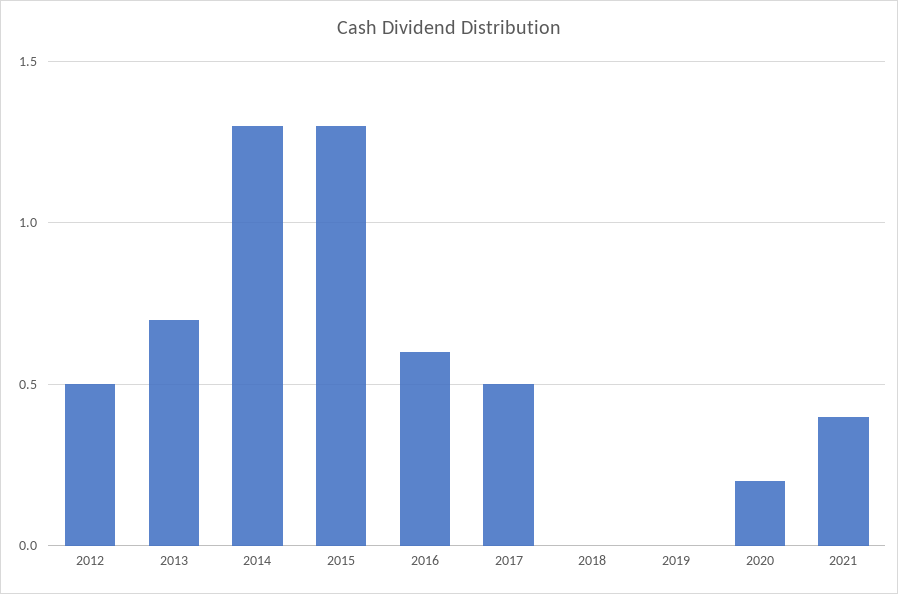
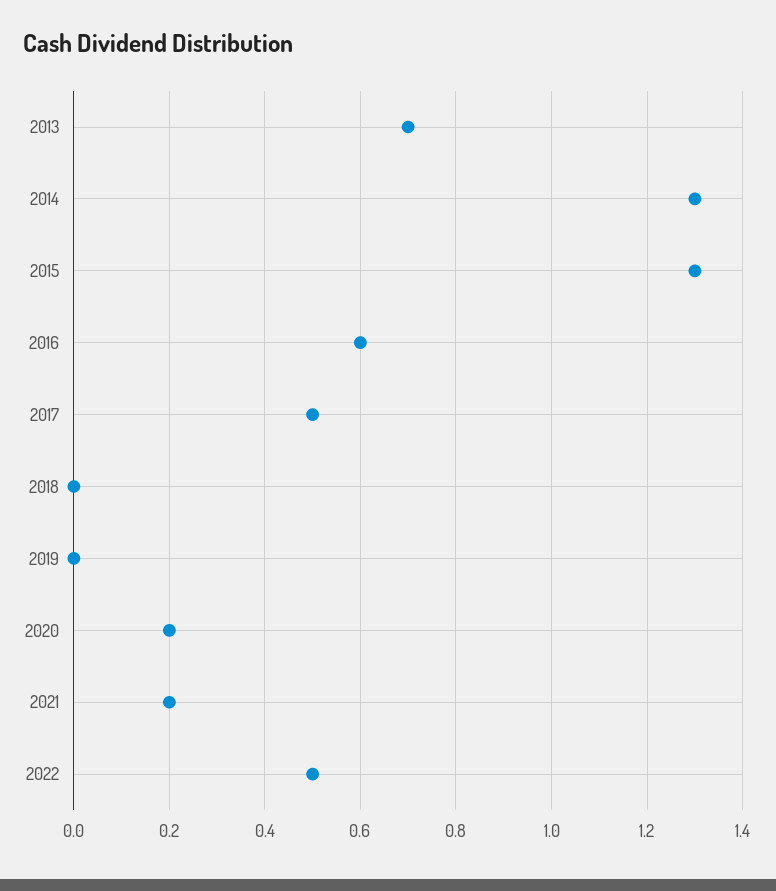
2012: 0.5 -> none
2021: 0.4 -> 0.2
2022: none -> 0.5

